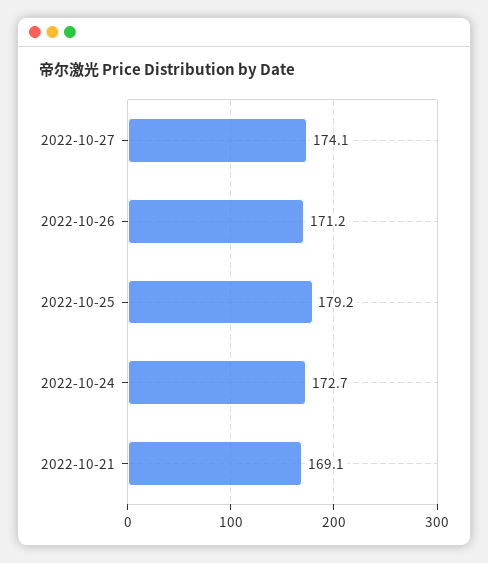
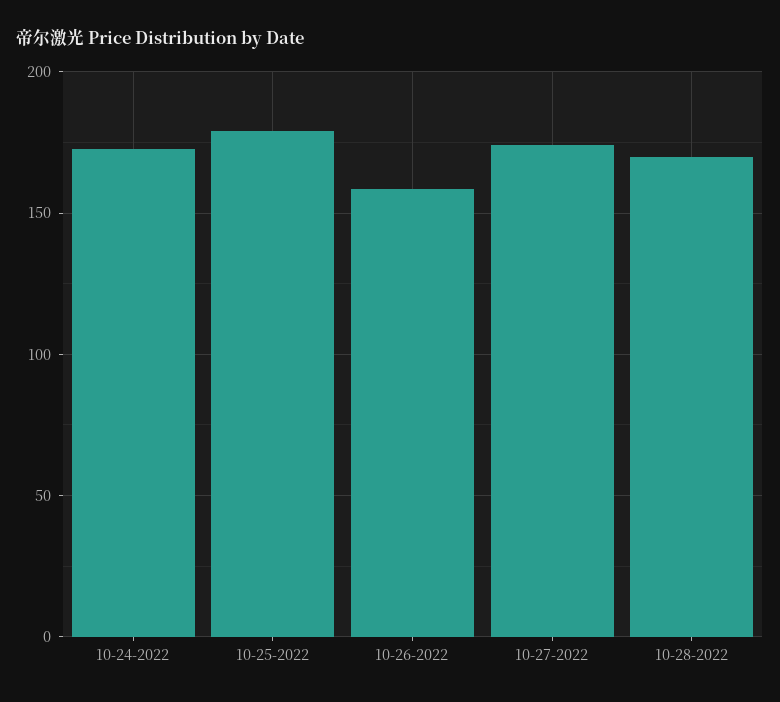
2022-10-26: 171.2 -> 160
2022-10-21: 169.1 -> none
10-28-2022: none -> 170

